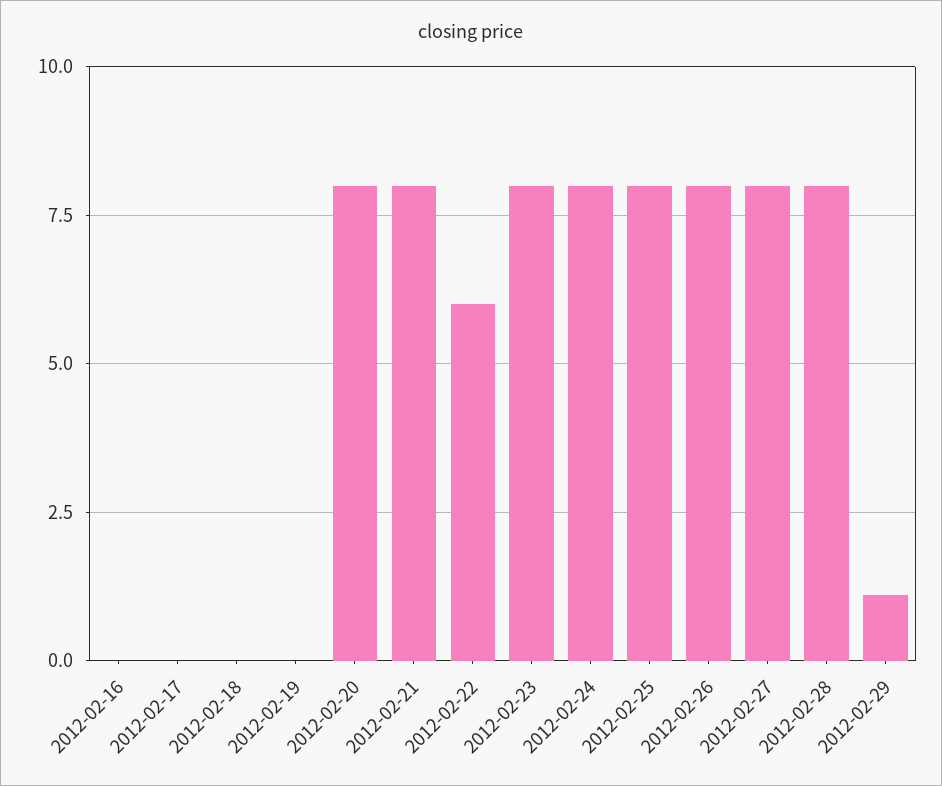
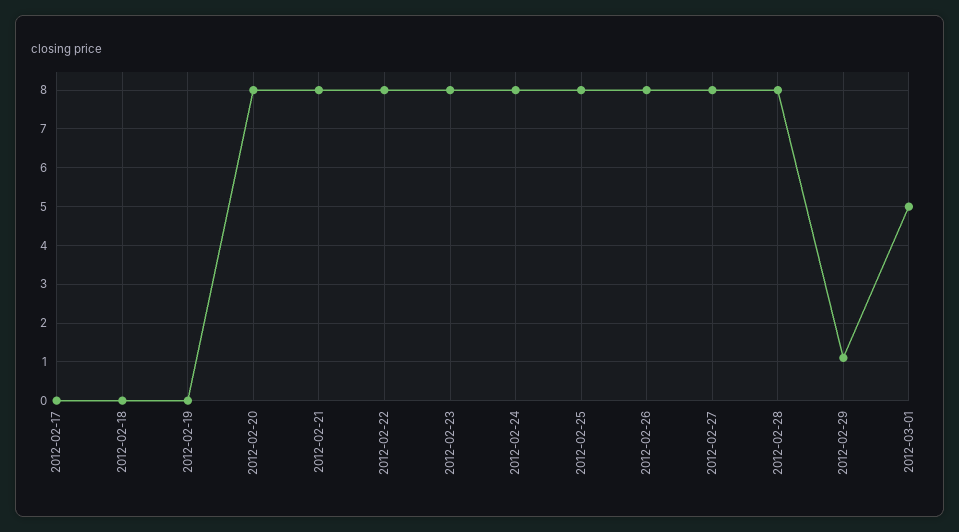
2012-02-16: 0 -> none
2012-02-22: 6 -> 8
2012-03-01: none -> 5

